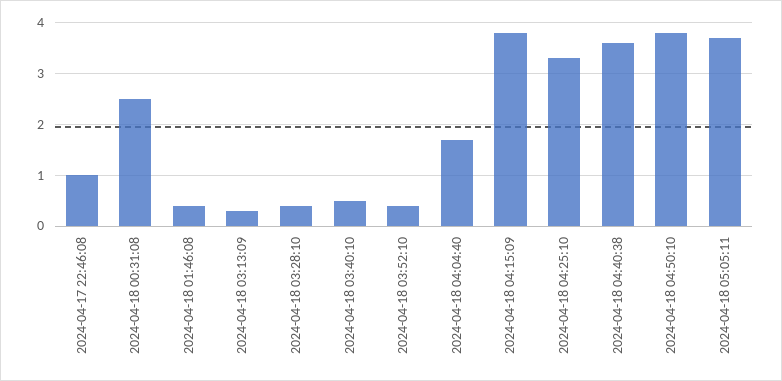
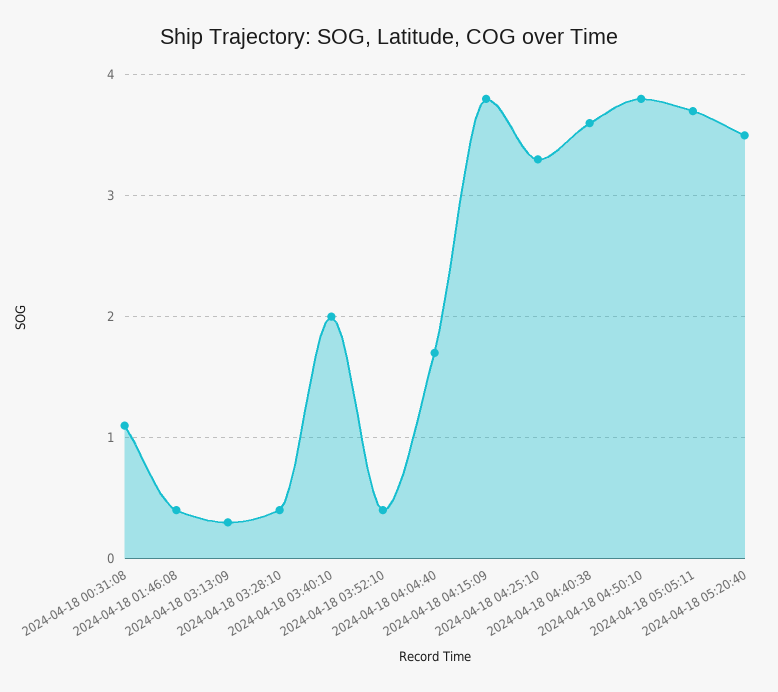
2024-04-17 22:46:08: 1 -> none
2024-04-18 00:31:08: 2.5 -> 1.1
2024-04-18 03:40:10: 0.5 -> 2
2024-04-18 05:20:40: none -> 3.5

